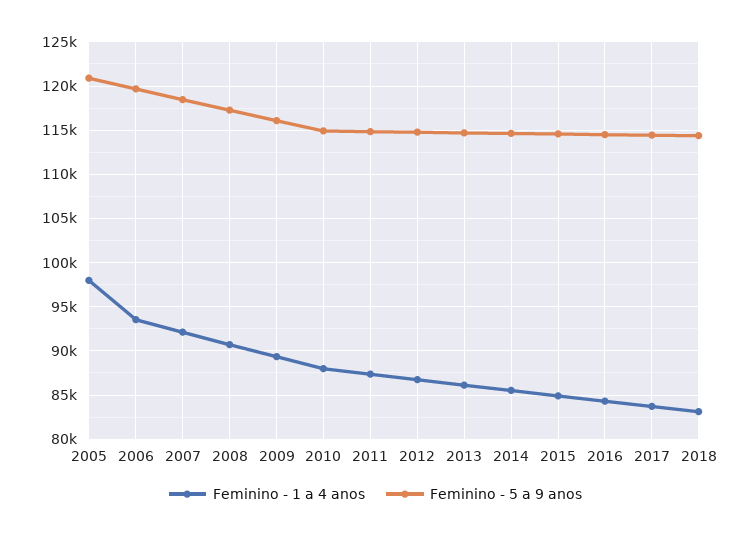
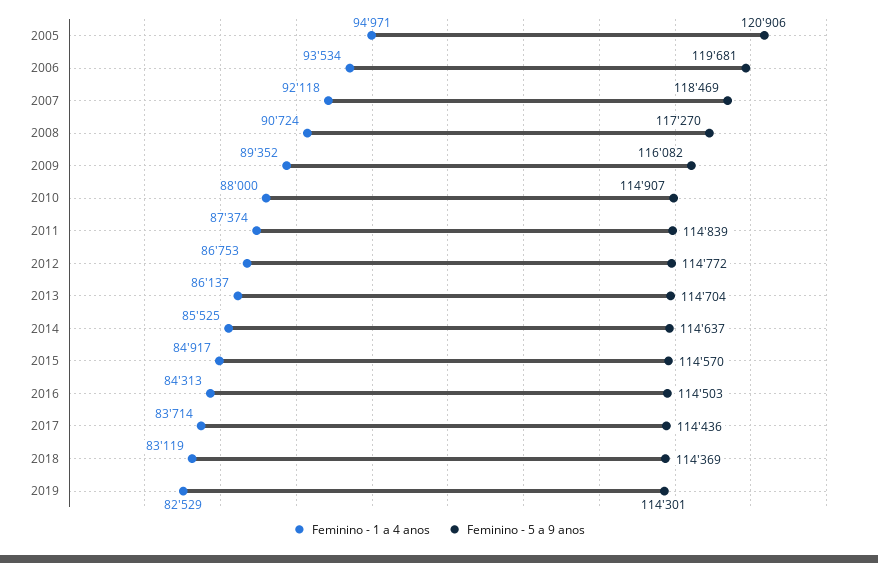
Feminino - 1 a 4 anos, 2005: 98000 -> 94971
Feminino - 1 a 4 anos, 2019: none -> 82529
Feminino - 5 a 9 anos, 2019: none -> 114301

